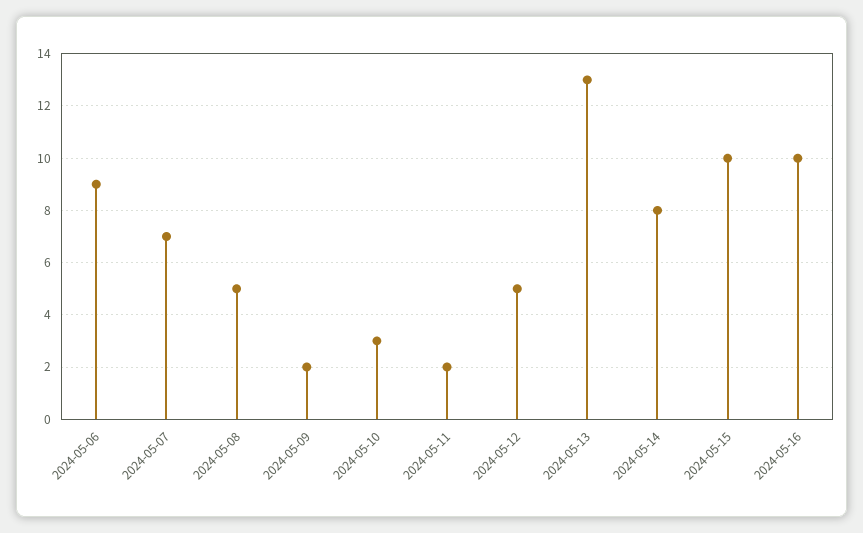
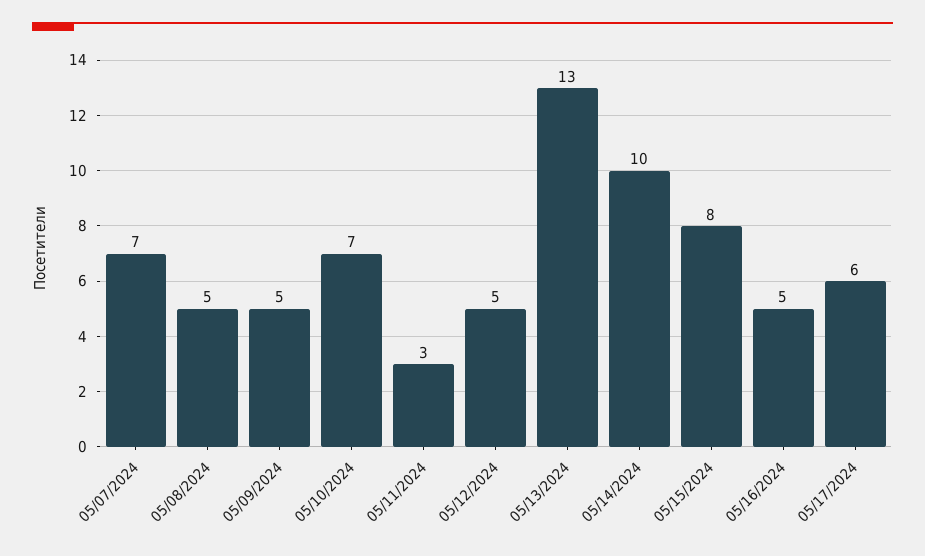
2024-05-06: 9 -> none
2024-05-09: 2 -> 5
2024-05-10: 3 -> 7
2024-05-11: 2 -> 3
2024-05-14: 8 -> 10
2024-05-15: 10 -> 8
2024-05-16: 10 -> 5
05/17/2024: none -> 6

